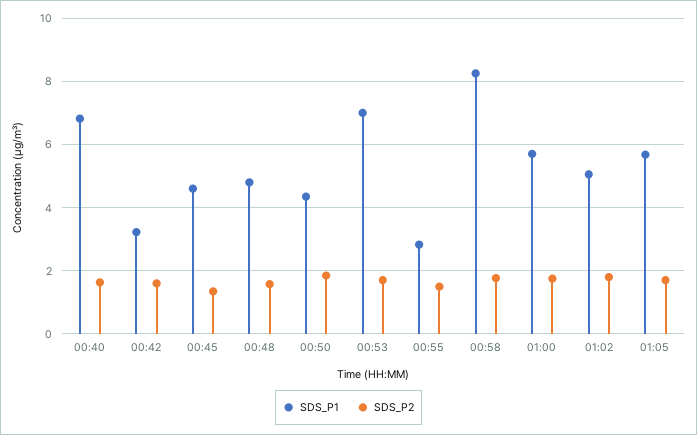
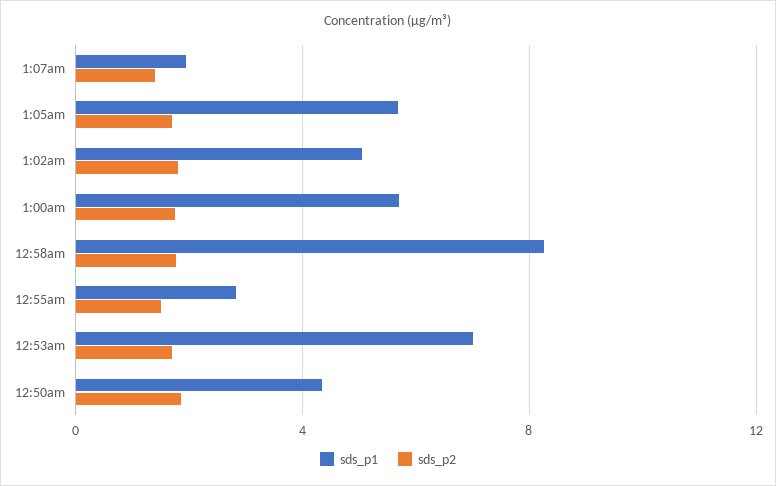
SDS_P1, 00:40: 6.8 -> none
SDS_P2, 00:40: 1.6 -> none
SDS_P1, 00:42: 3.2 -> none
SDS_P2, 00:42: 1.6 -> none
SDS_P1, 00:45: 4.6 -> none
SDS_P2, 00:45: 1.4 -> none
SDS_P1, 00:48: 4.8 -> none
SDS_P2, 00:48: 1.6 -> none
SDS_P1, 1:07am: none -> 2
SDS_P2, 1:07am: none -> 1.5

